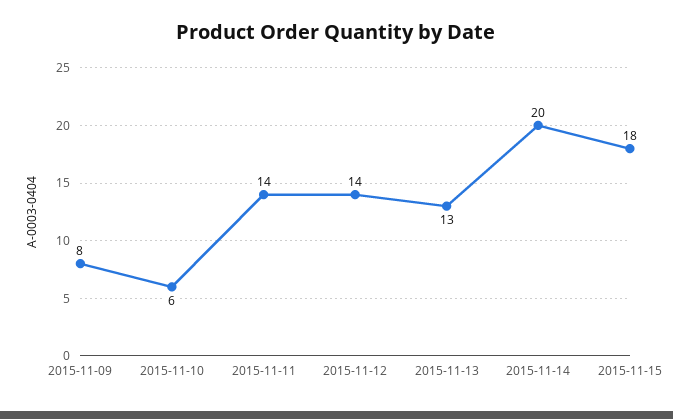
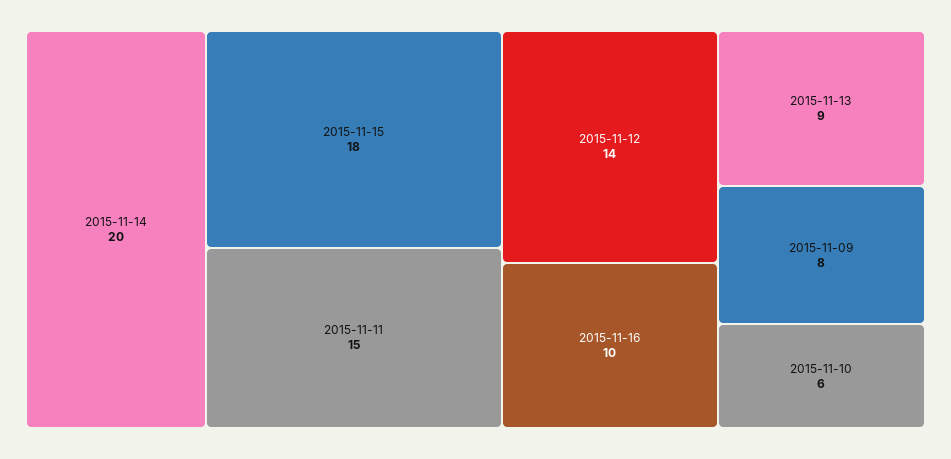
2015-11-11: 14 -> 15
2015-11-13: 13 -> 9
2015-11-16: none -> 10

